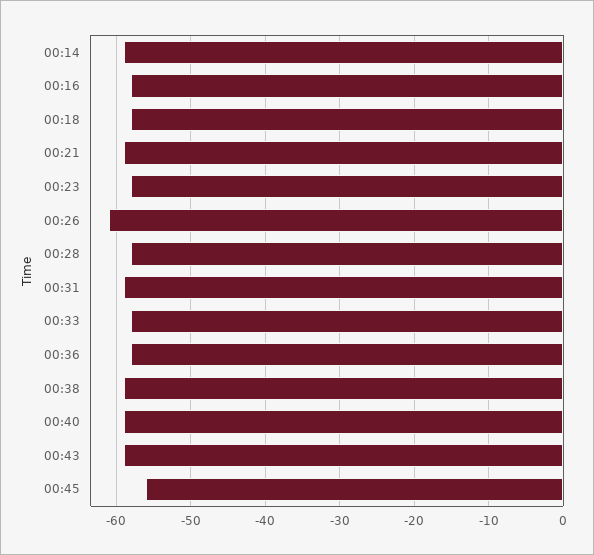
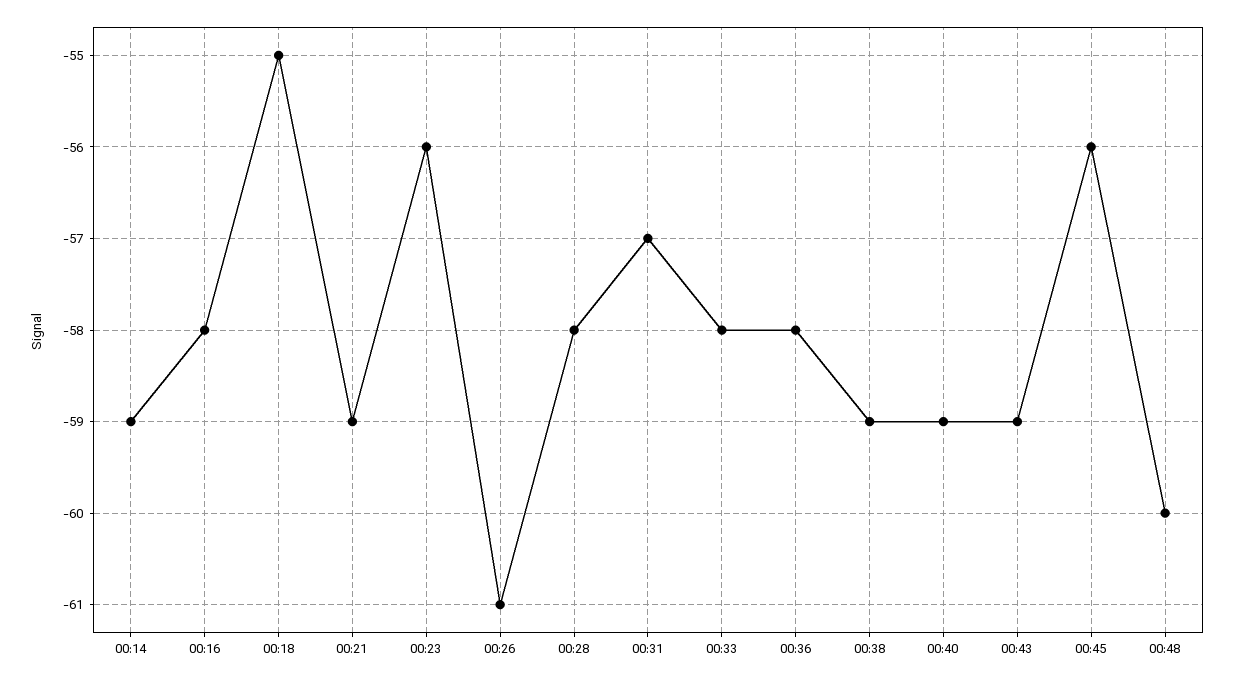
00:18: -58 -> -55
00:23: -58 -> -56
00:31: -59 -> -57
00:48: none -> -60

